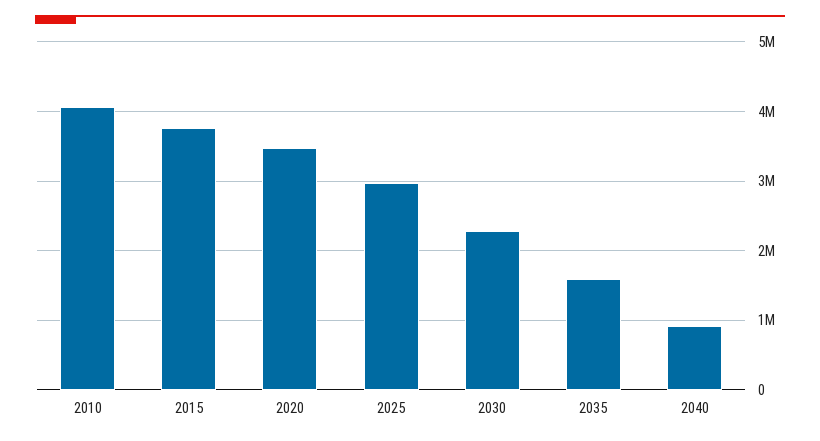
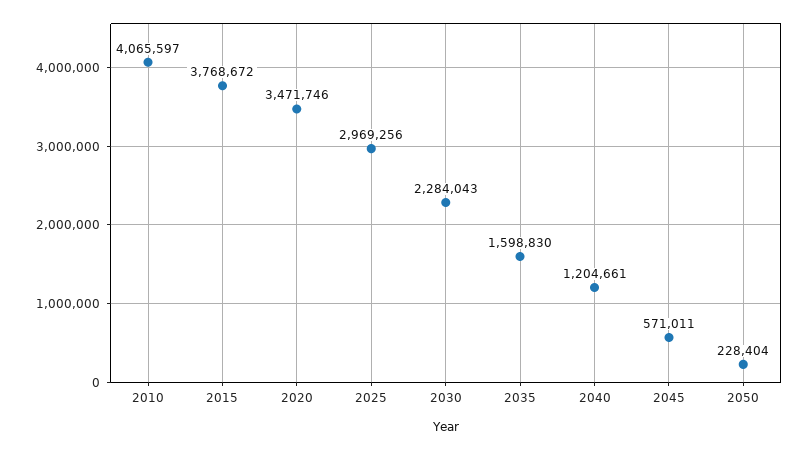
2040: 900000 -> 1204661
2045: none -> 571011
2050: none -> 228404

